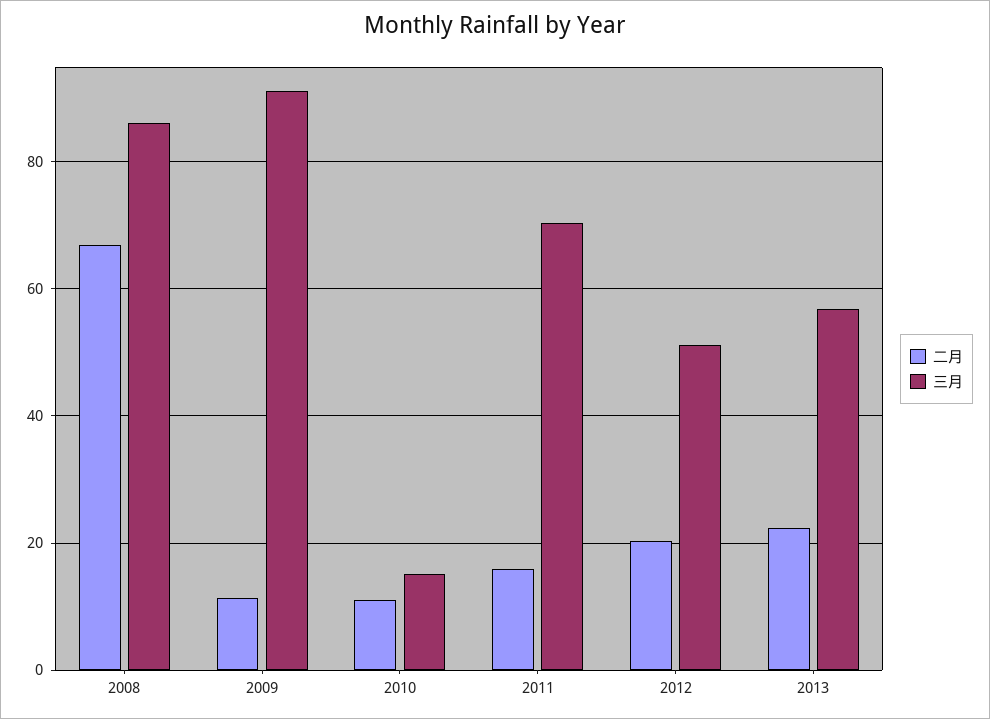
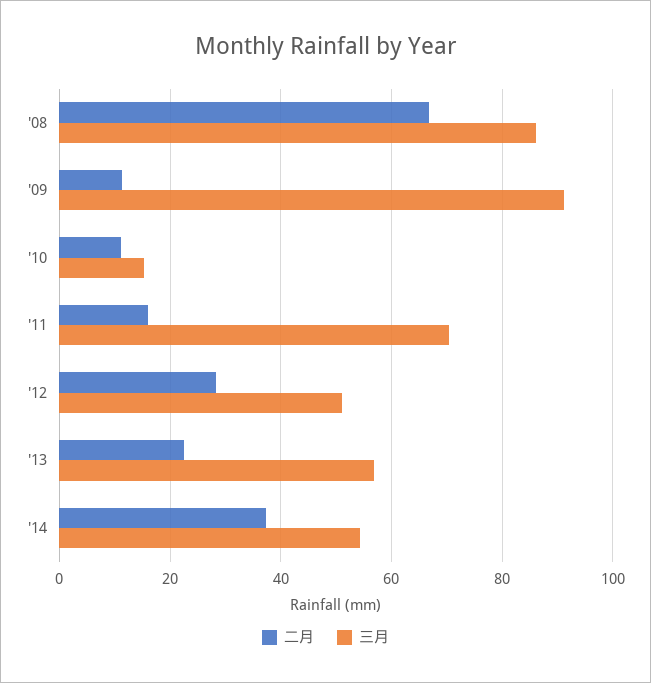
二月, 2012: 20 -> 28
二月, '14: none -> 38
三月, '14: none -> 54

